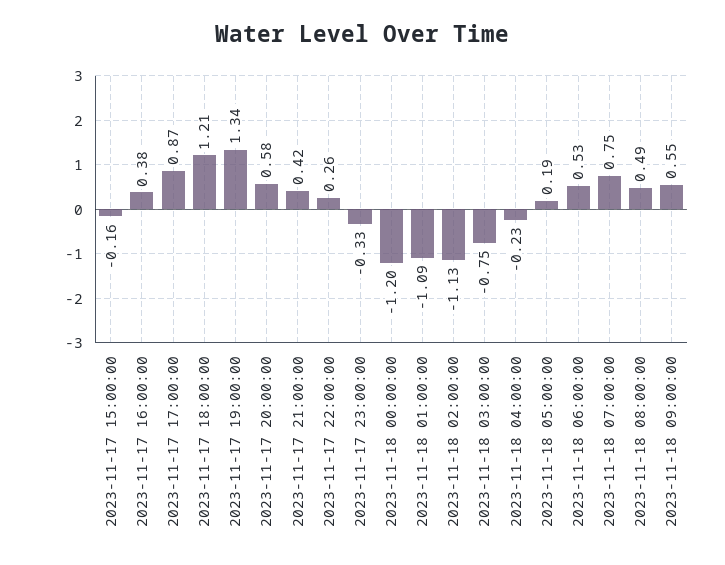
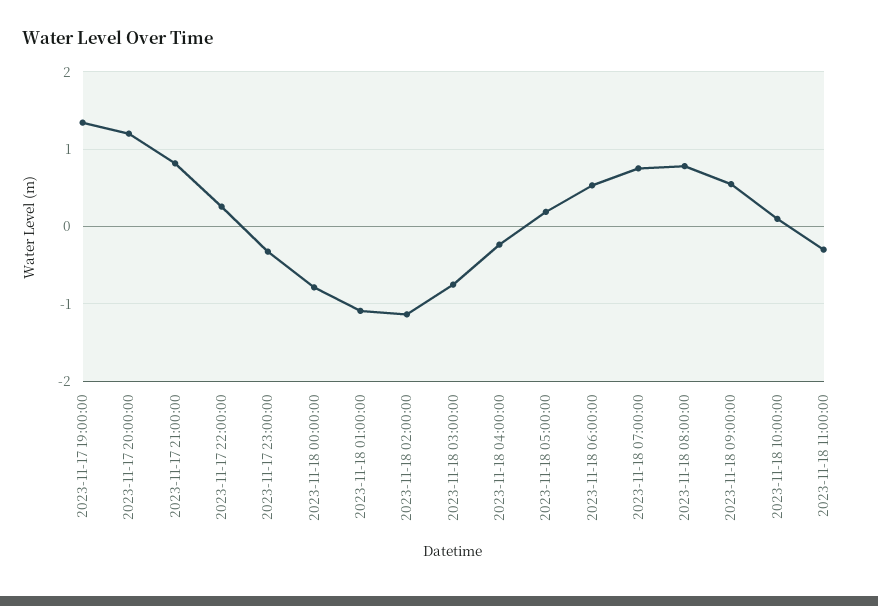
2023-11-17 15:00:00: -0.16 -> none
2023-11-17 16:00:00: 0.38 -> none
2023-11-17 17:00:00: 0.87 -> none
2023-11-17 18:00:00: 1.21 -> none
2023-11-17 20:00:00: 0.58 -> 1.2
2023-11-17 21:00:00: 0.42 -> 0.8
2023-11-18 00:00:00: -1.2 -> -0.8
2023-11-18 08:00:00: 0.49 -> 0.8
2023-11-18 10:00:00: none -> 0.1
2023-11-18 11:00:00: none -> -0.3

